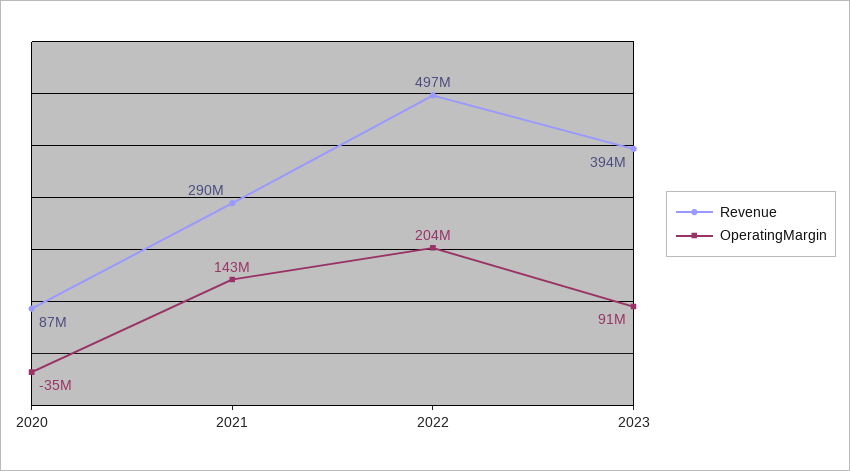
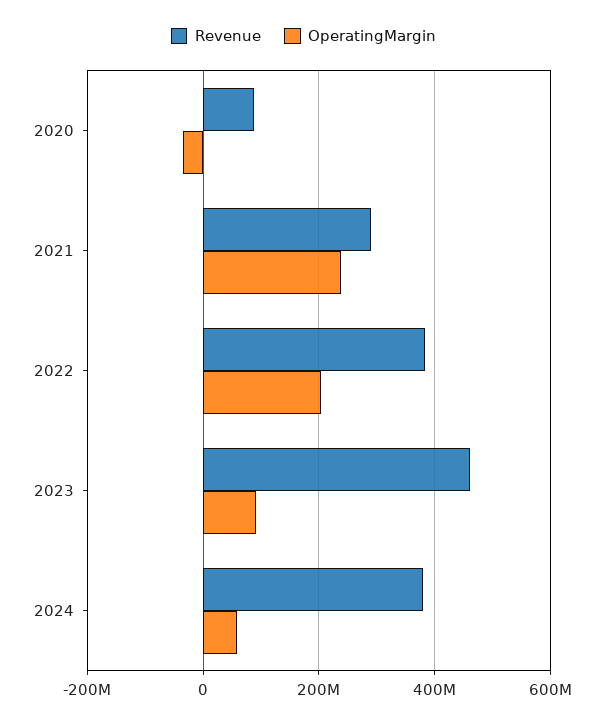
OperatingMargin, 2021: 143000000 -> 240000000
Revenue, 2022: 497000000 -> 380000000
Revenue, 2023: 394000000 -> 460000000
Revenue, 2024: none -> 380000000
OperatingMargin, 2024: none -> 60000000

